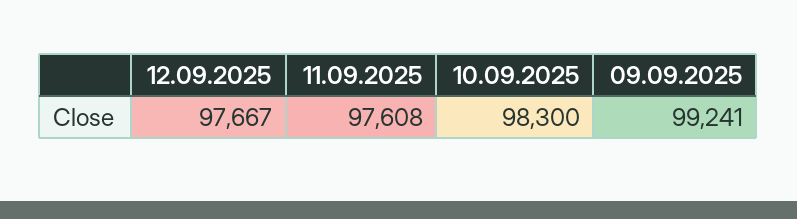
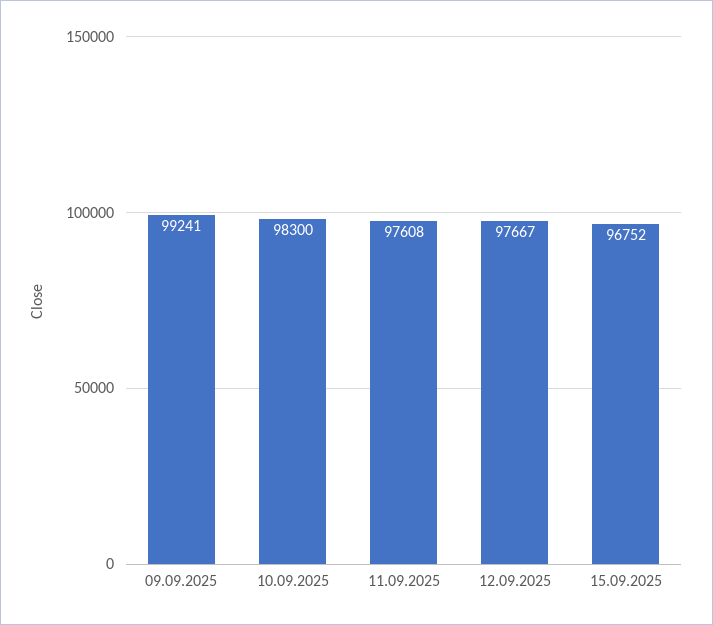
15.09.2025: none -> 96752

